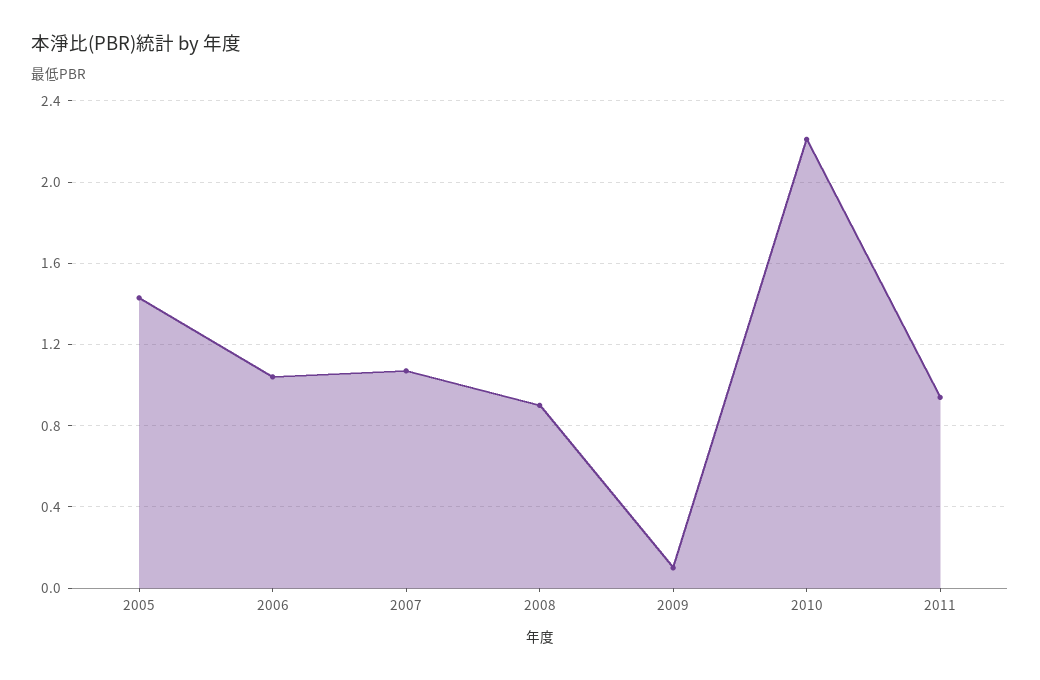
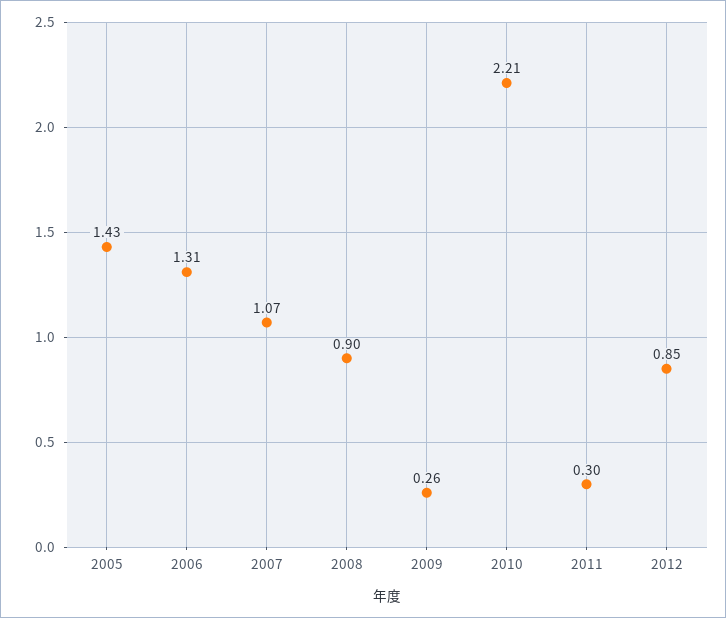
2006: 1.05 -> 1.31
2009: 0.1 -> 0.26
2011: 0.95 -> 0.3
2012: none -> 0.85

